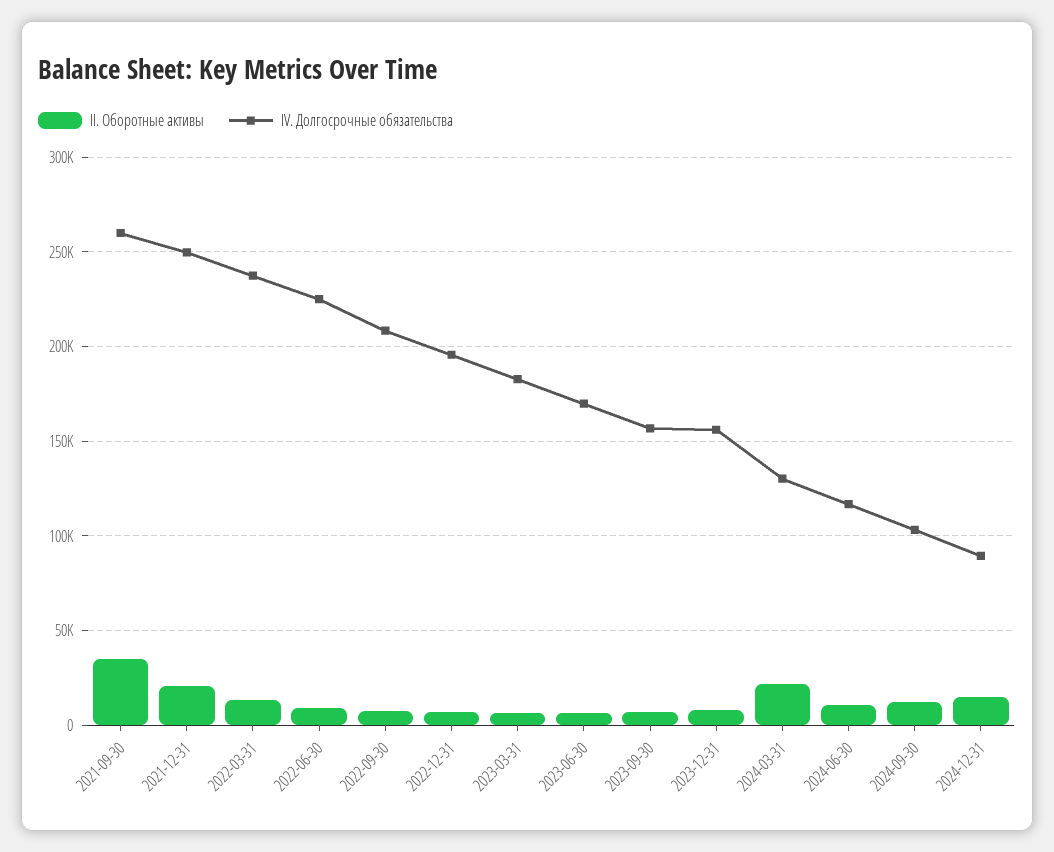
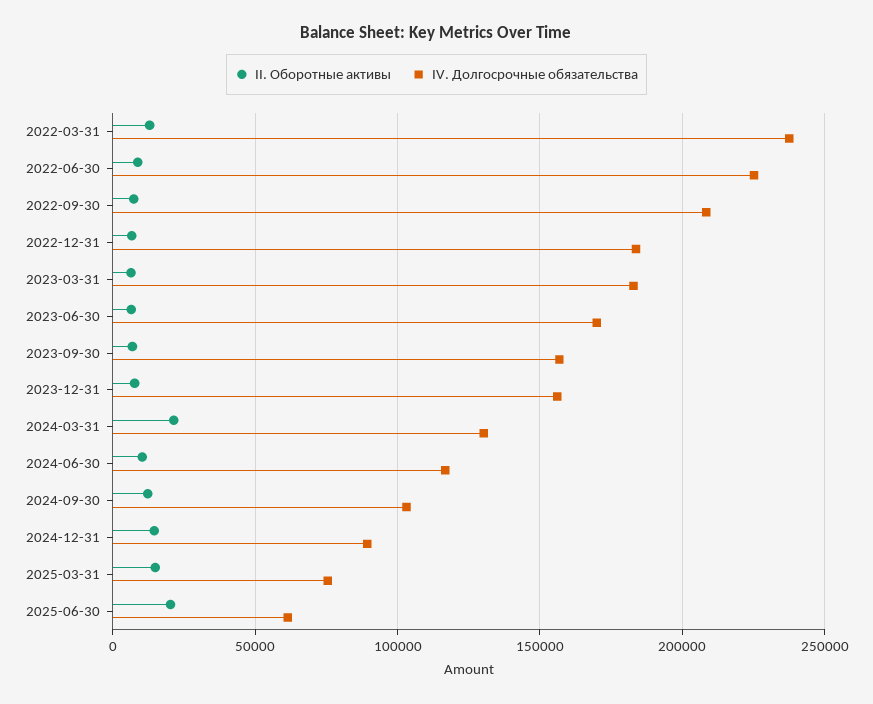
II. Оборотные активы, 2021-09-30: 35000 -> none
IV. Долгосрочные обязательства, 2021-09-30: 260000 -> none
II. Оборотные активы, 2021-12-31: 20000 -> none
IV. Долгосрочные обязательства, 2021-12-31: 250000 -> none
IV. Долгосрочные обязательства, 2022-12-31: 195000 -> 185000
II. Оборотные активы, 2025-03-31: none -> 15000
IV. Долгосрочные обязательства, 2025-03-31: none -> 75000
II. Оборотные активы, 2025-06-30: none -> 20000
IV. Долгосрочные обязательства, 2025-06-30: none -> 60000

